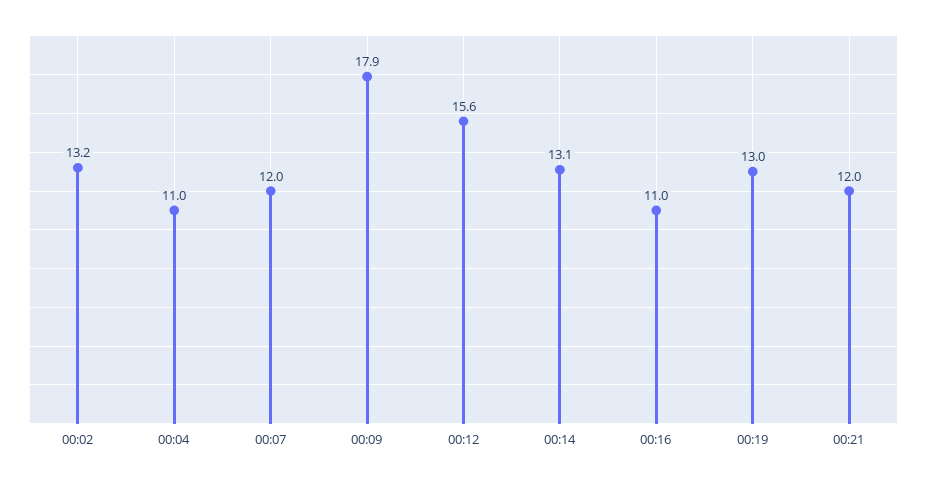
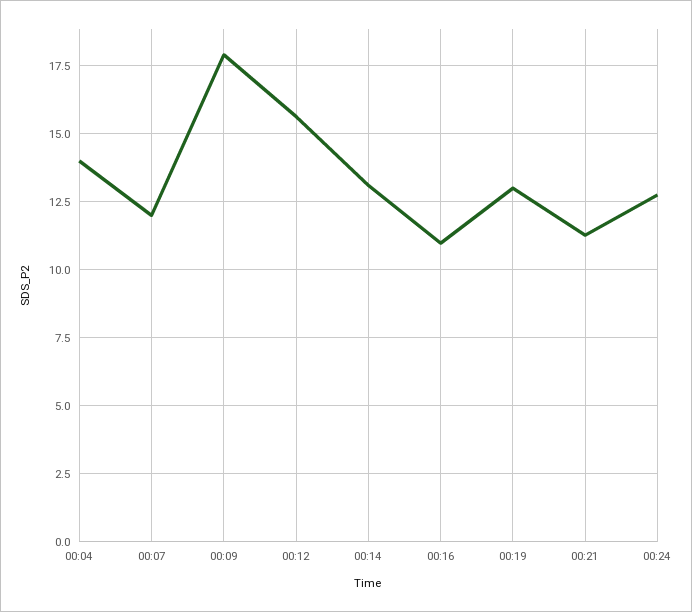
00:02: 13.2 -> none
00:04: 11 -> 14
00:21: 12 -> 11.25
00:24: none -> 12.75

